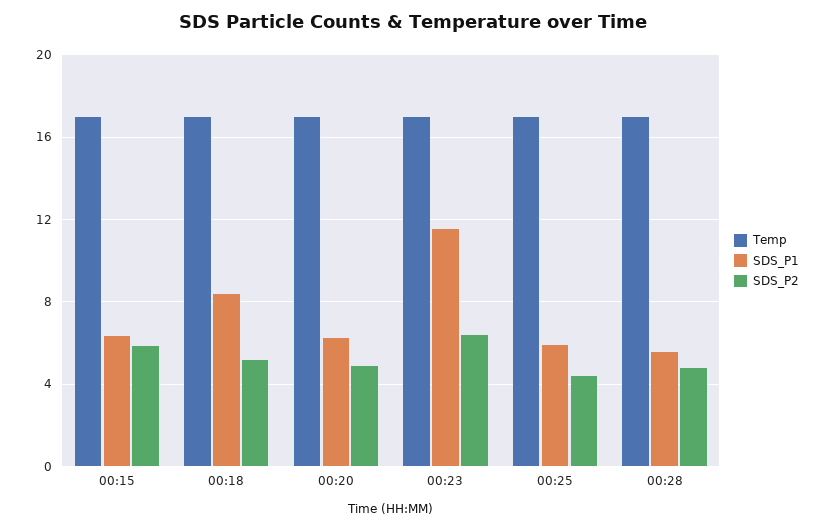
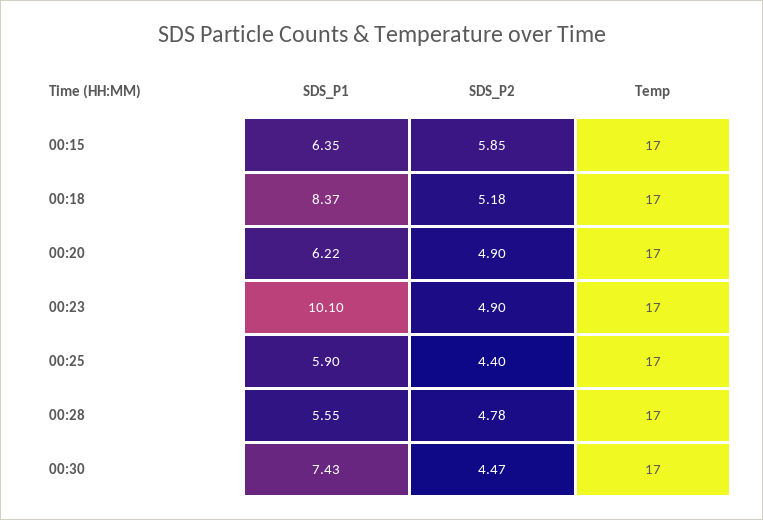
SDS_P1, 00:23: 11.5 -> 10.1
SDS_P2, 00:23: 6.5 -> 4.9
SDS_P1, 00:30: none -> 7.43
SDS_P2, 00:30: none -> 4.47
Temp, 00:30: none -> 17

